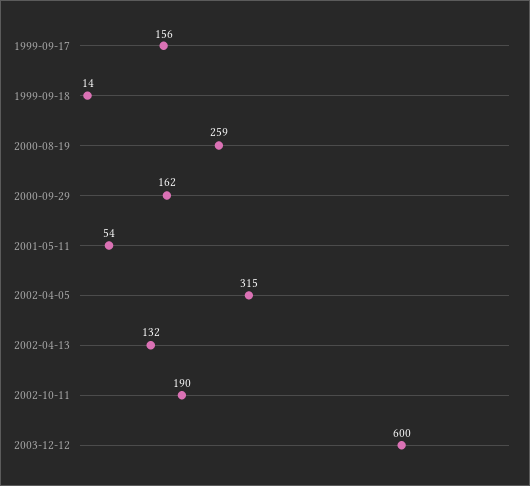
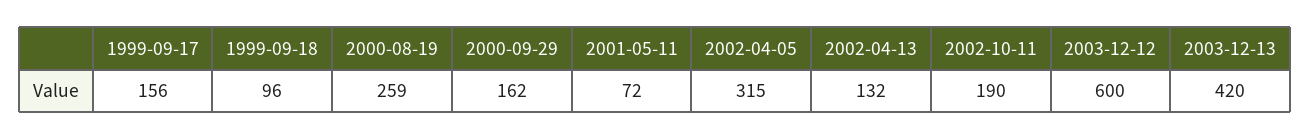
1999-09-18: 14 -> 96
2001-05-11: 54 -> 72
2003-12-13: none -> 420

